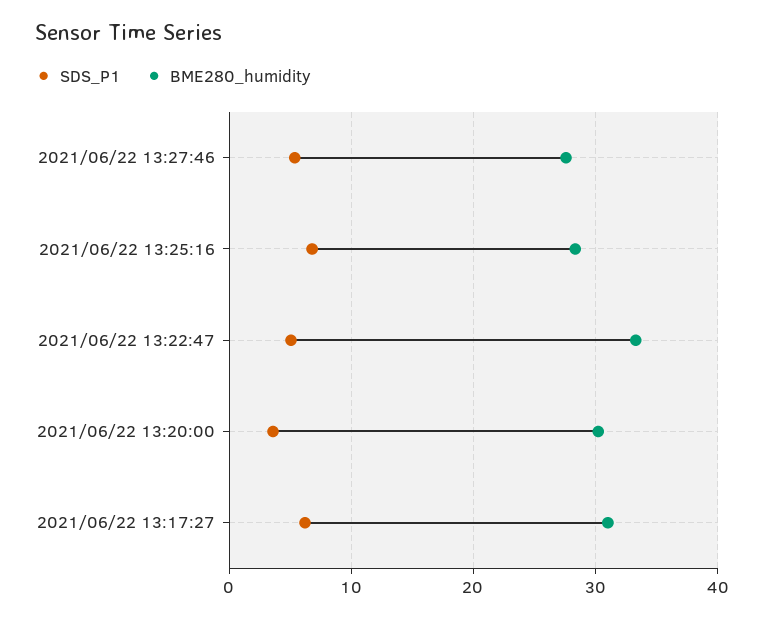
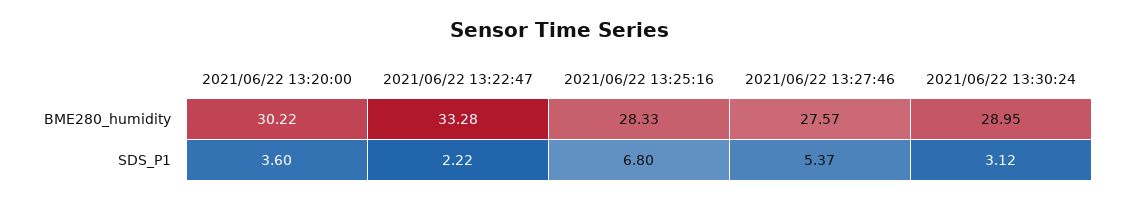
SDS_P1, 2021/06/22 13:22:47: 5 -> 2.22
SDS_P1, 2021/06/22 13:17:27: 6 -> none
BME280_humidity, 2021/06/22 13:17:27: 31 -> none
BME280_humidity, 2021/06/22 13:30:24: none -> 28.95
SDS_P1, 2021/06/22 13:30:24: none -> 3.12

